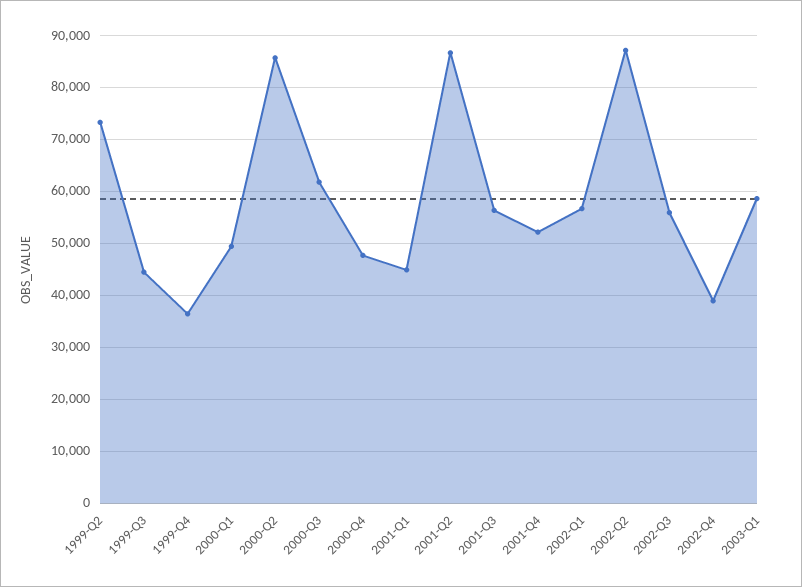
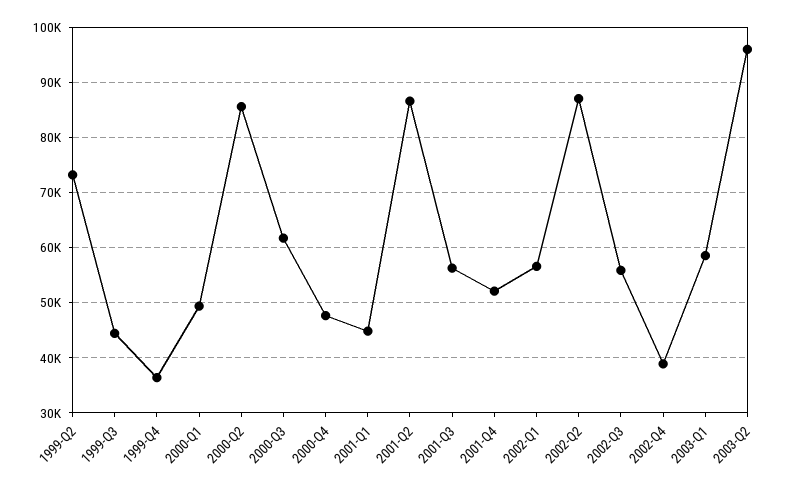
2003-Q2: none -> 96000

